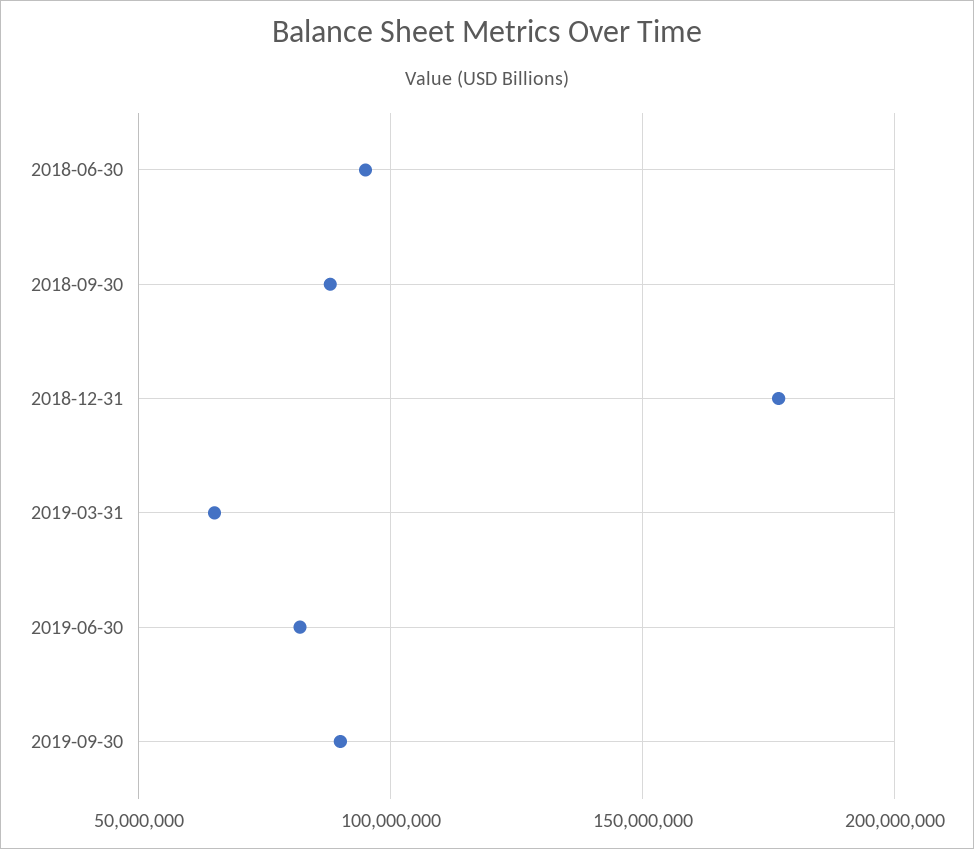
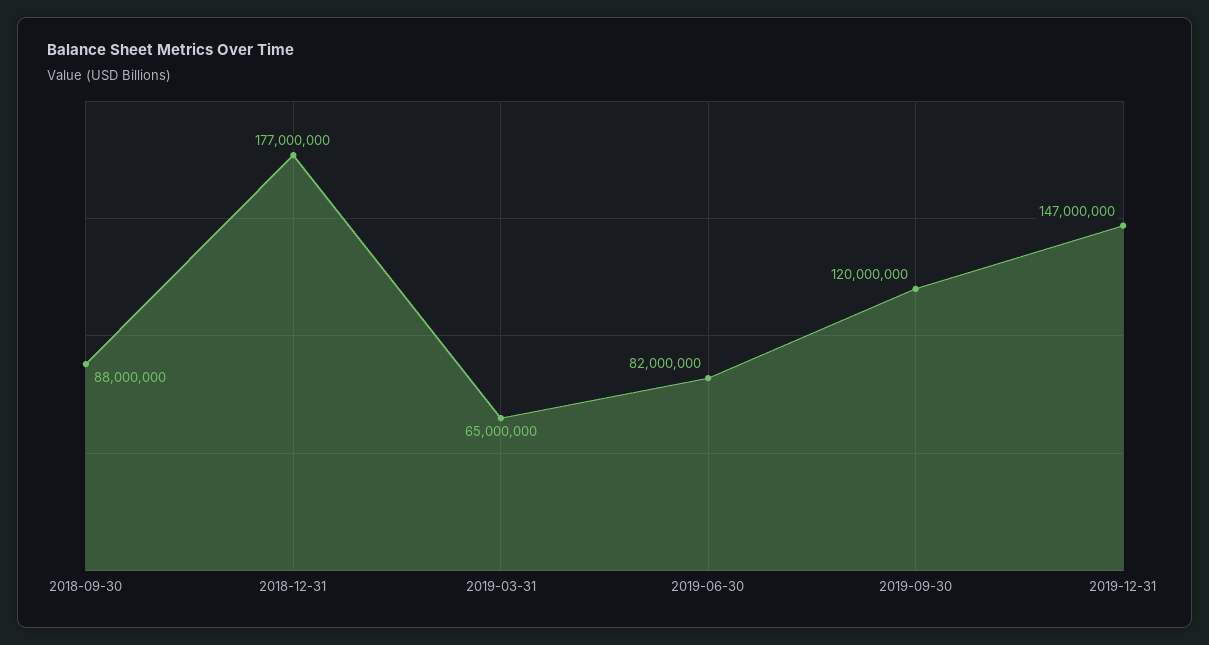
2018-06-30: 95000000 -> none
2019-09-30: 90000000 -> 120000000
2019-12-31: none -> 147000000

